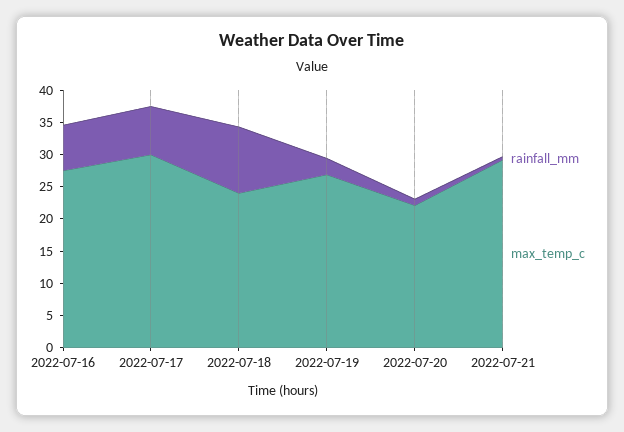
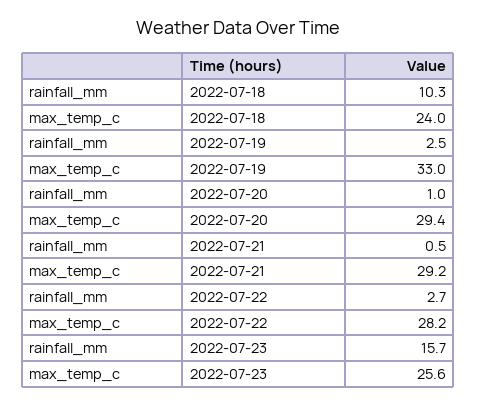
rainfall_mm, 2022-07-16: 7.5 -> none
max_temp_c, 2022-07-16: 27.5 -> none
rainfall_mm, 2022-07-17: 7.5 -> none
max_temp_c, 2022-07-17: 30 -> none
max_temp_c, 2022-07-19: 27.5 -> 33
max_temp_c, 2022-07-20: 22.5 -> 29.4
rainfall_mm, 2022-07-22: none -> 2.7
max_temp_c, 2022-07-22: none -> 28.2
rainfall_mm, 2022-07-23: none -> 15.7
max_temp_c, 2022-07-23: none -> 25.6

